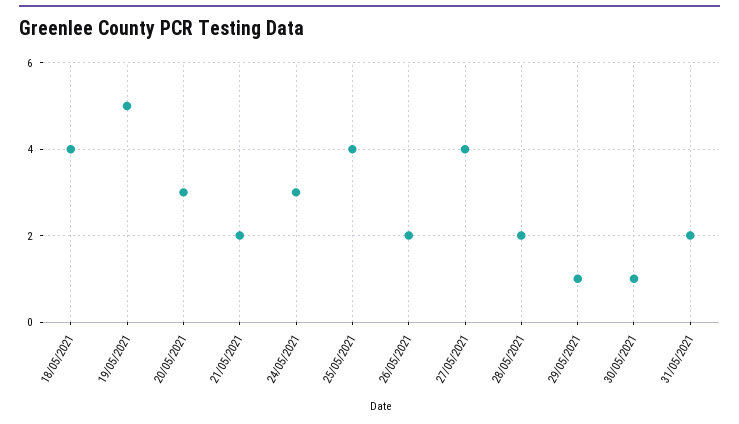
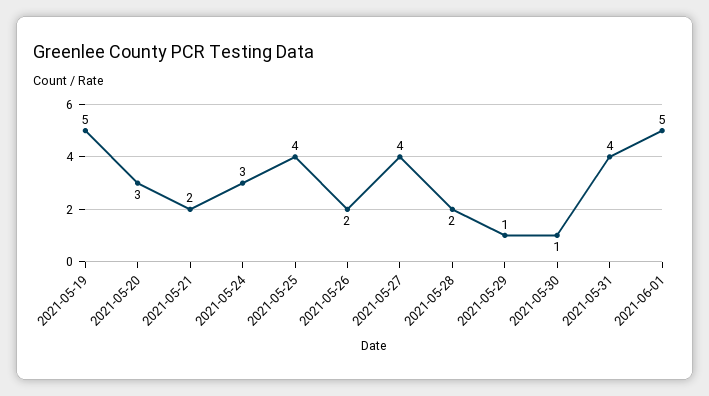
18/05/2021: 4 -> none
31/05/2021: 2 -> 4
2021-06-01: none -> 5

